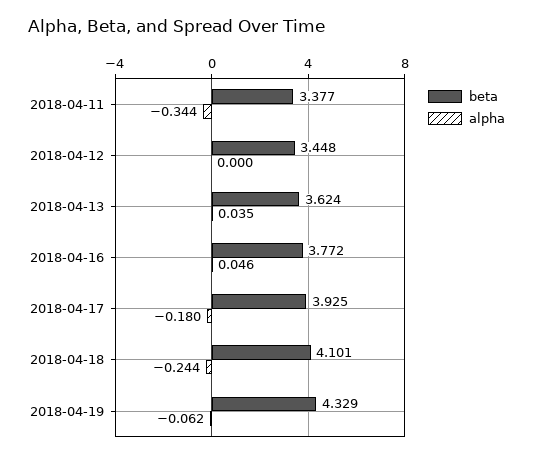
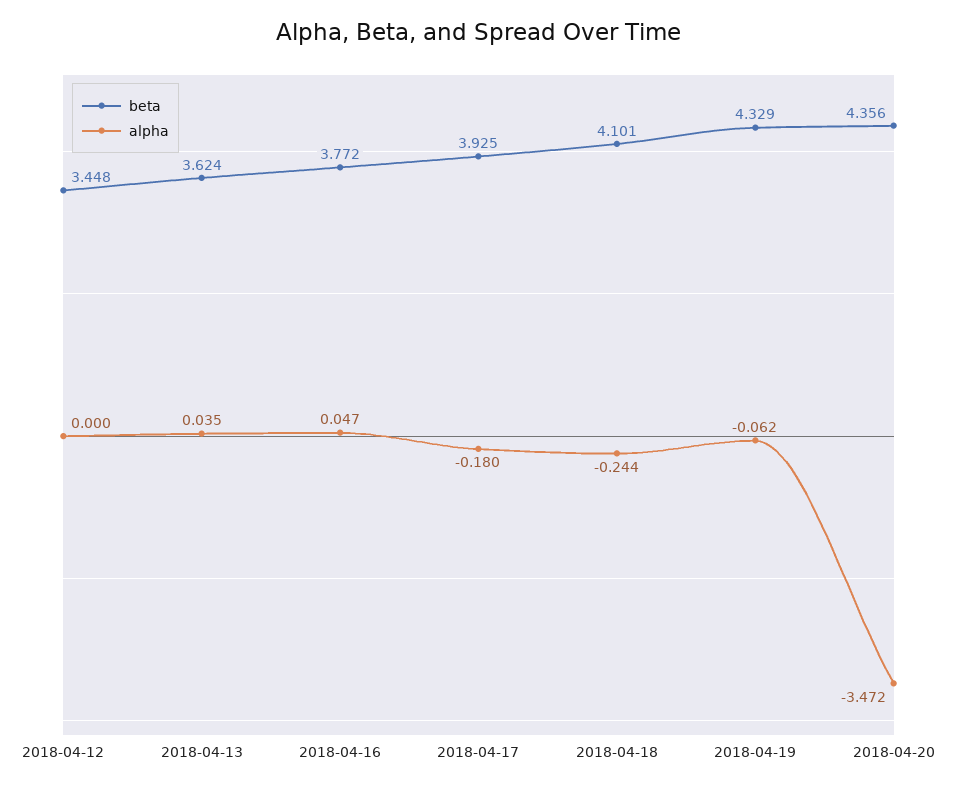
beta, 2018-04-11: 3.377 -> none
alpha, 2018-04-11: -0.344 -> none
alpha, 2018-04-16: 0.046 -> 0.047
beta, 2018-04-20: none -> 4.356
alpha, 2018-04-20: none -> -3.472

